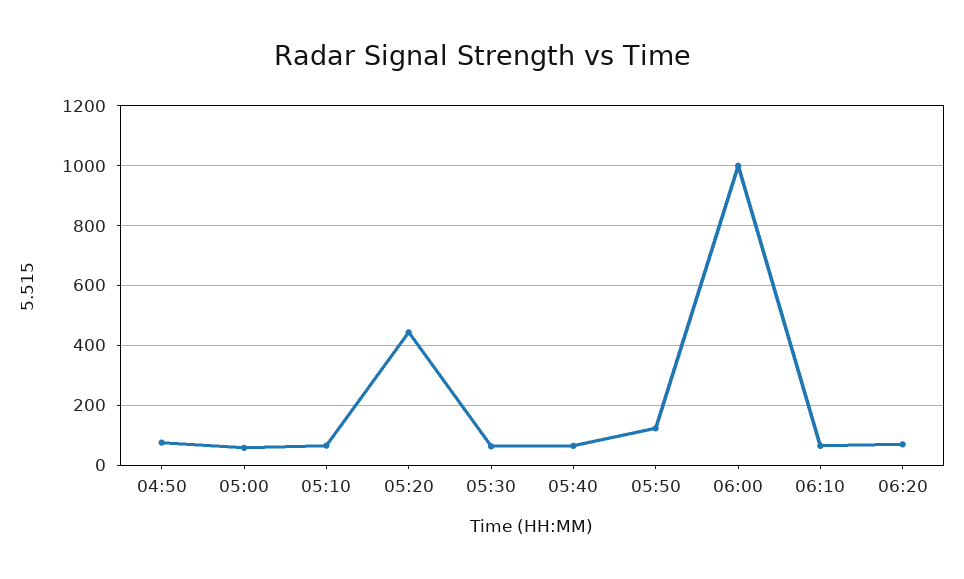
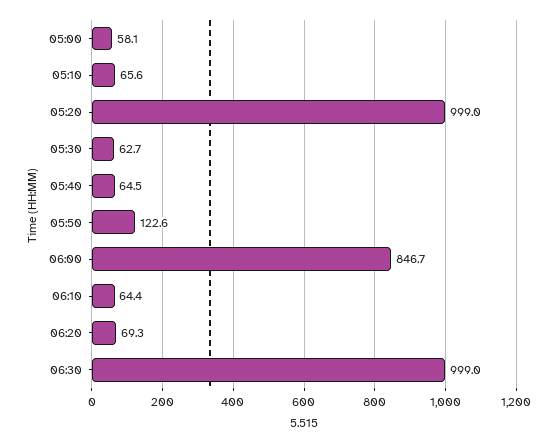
04:50: 75 -> none
05:20: 450 -> 999
06:00: 1000 -> 846.7
06:30: none -> 999

